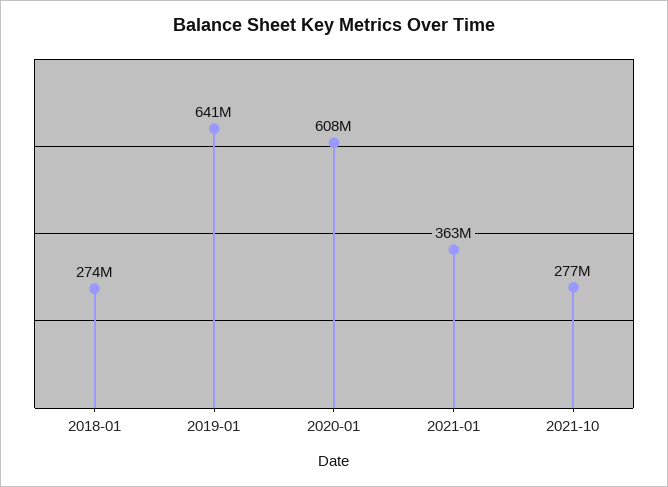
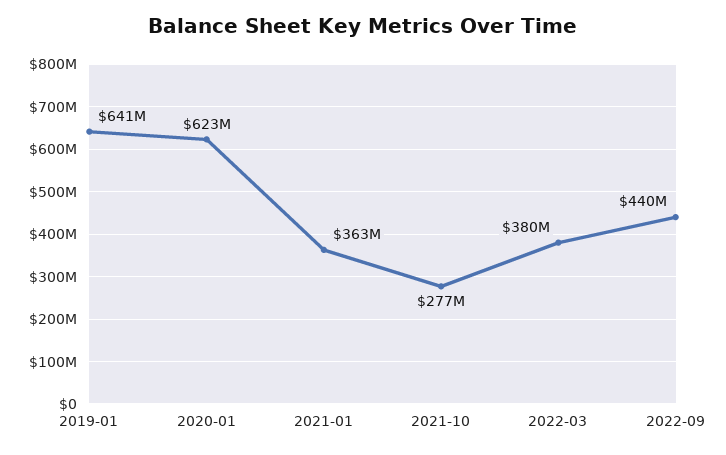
2018-01: 274000000 -> none
2020-01: 608000000 -> 623000000
2022-03: none -> 380000000
2022-09: none -> 440000000

